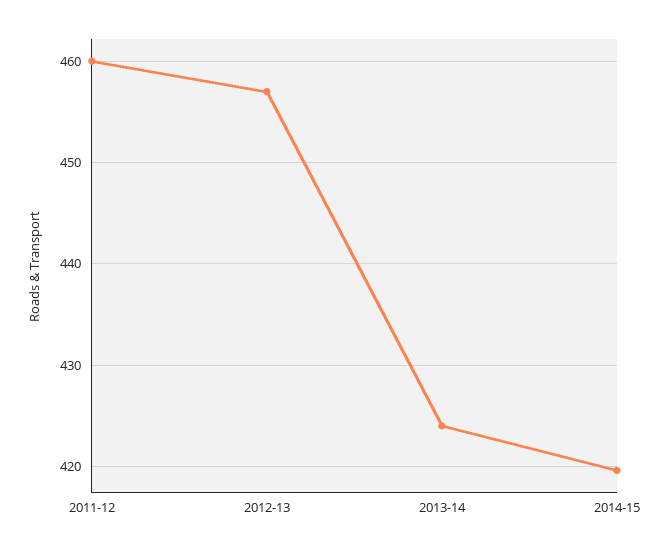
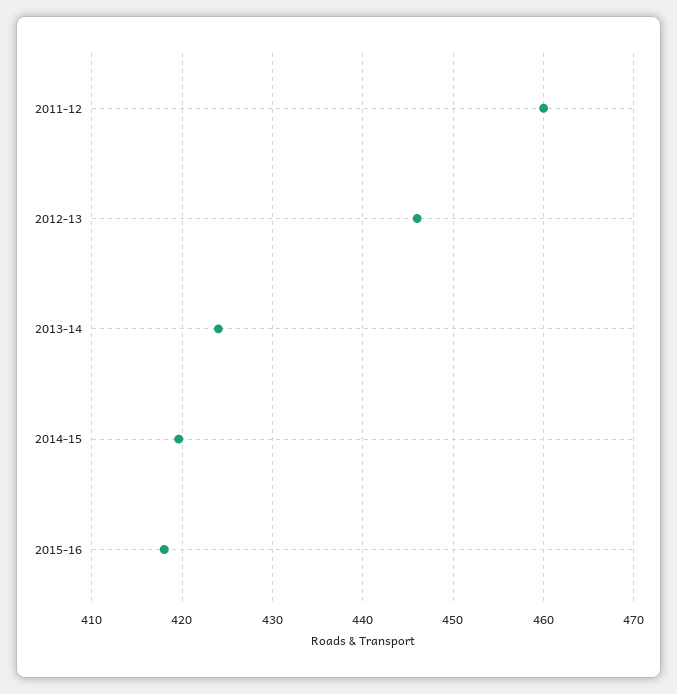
2012-13: 457 -> 446
2015-16: none -> 418

